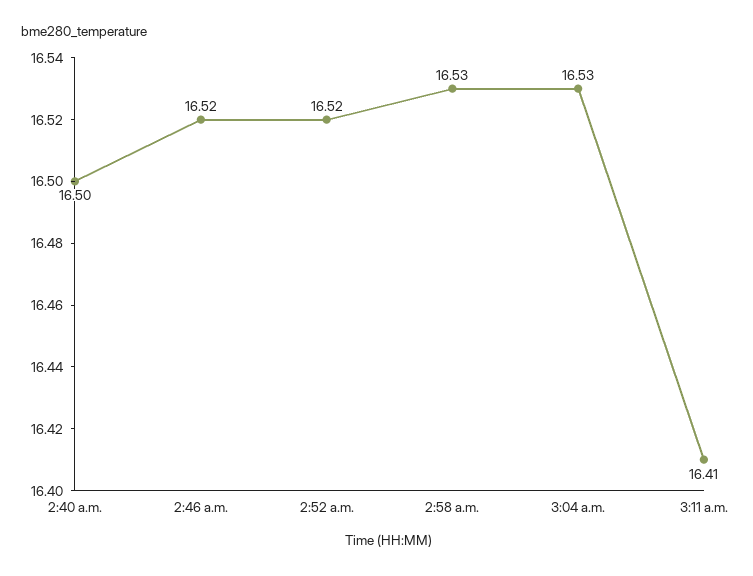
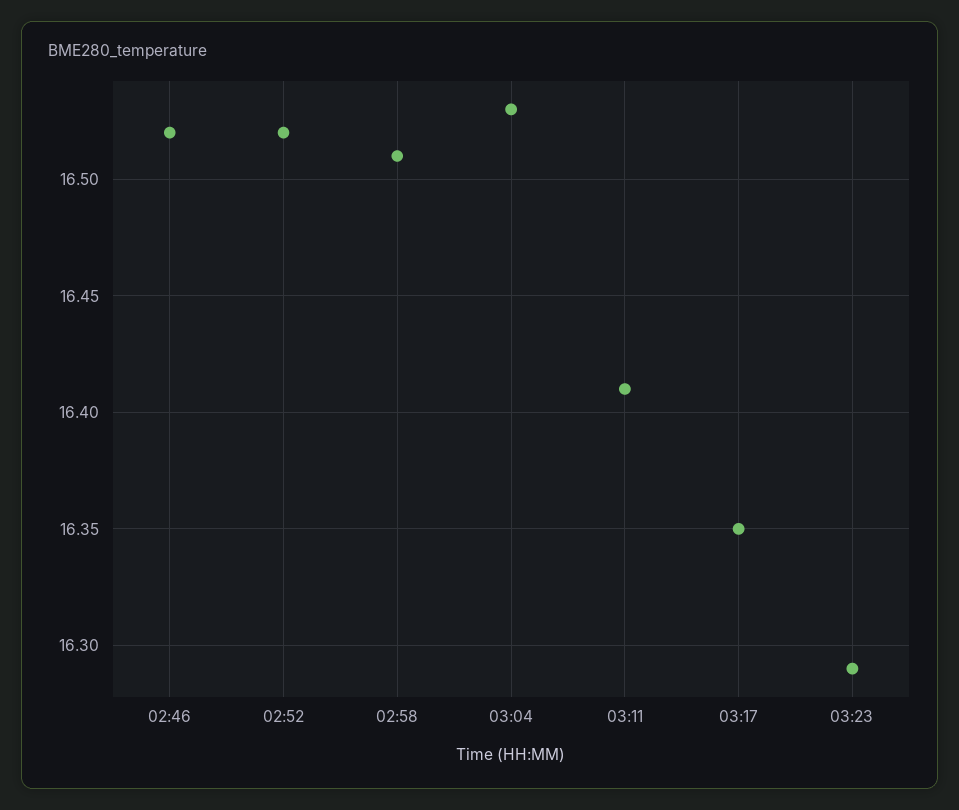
2:40 a.m.: 16.5 -> none
2:58 a.m.: 16.53 -> 16.51
03:17: none -> 16.35
03:23: none -> 16.29

